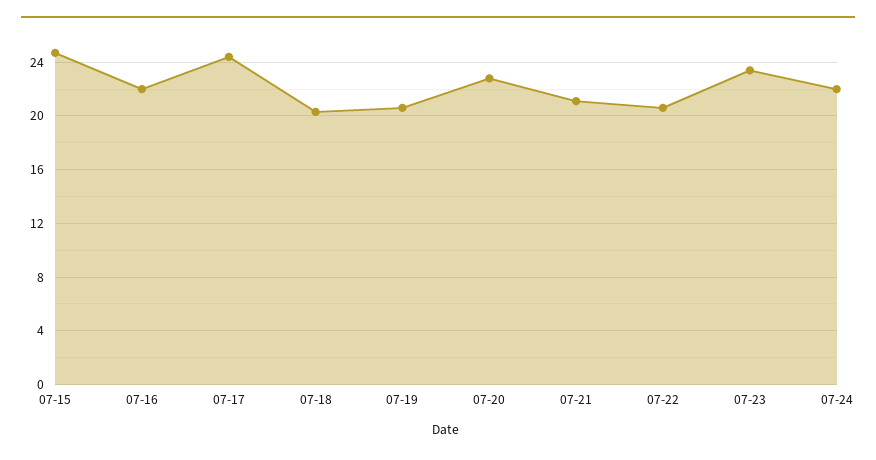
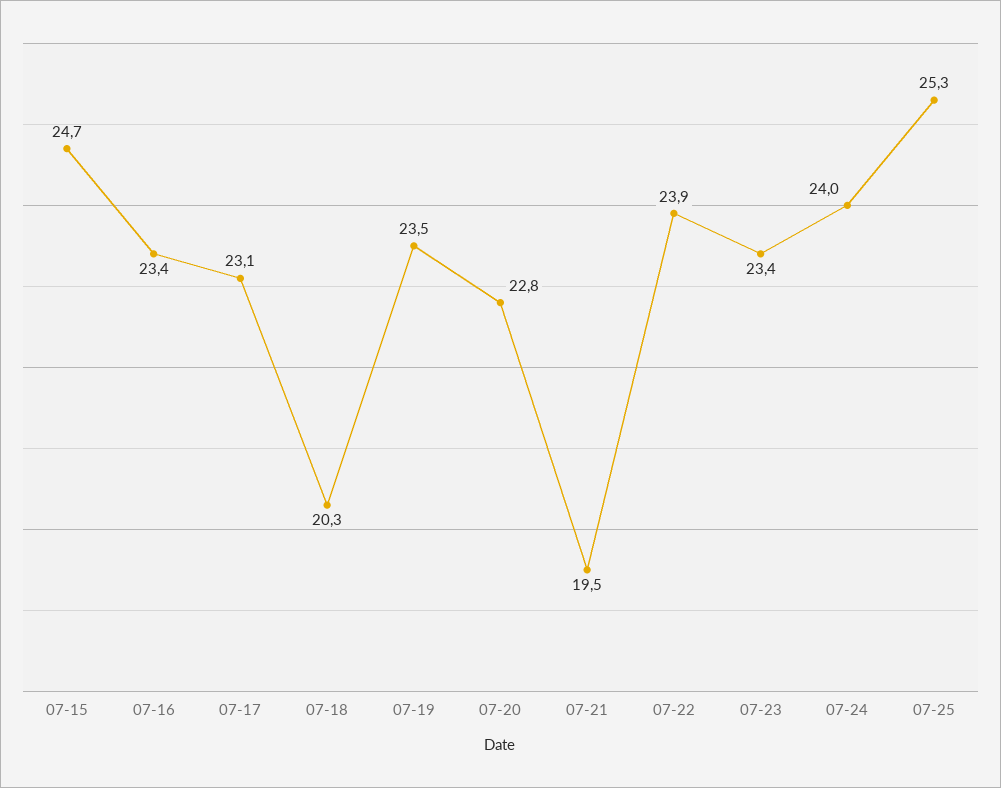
07-16: 22 -> 23.4
07-17: 24.5 -> 23.1
07-19: 20.5 -> 23.5
07-21: 21 -> 19.5
07-22: 20.5 -> 23.9
07-24: 22 -> 24
07-25: none -> 25.3

